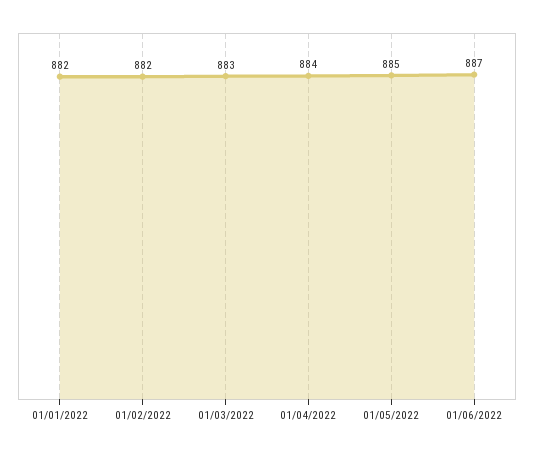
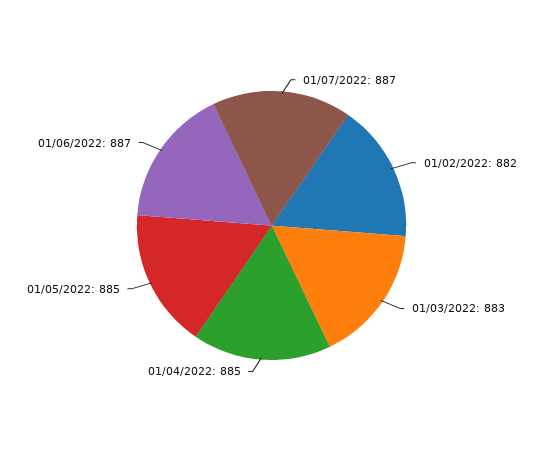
01/01/2022: 882 -> none
01/04/2022: 884 -> 885
01/07/2022: none -> 887

